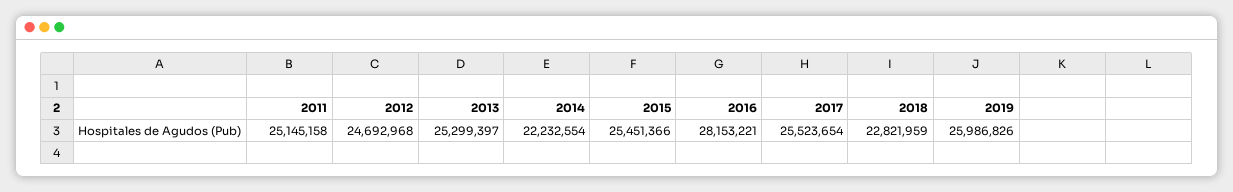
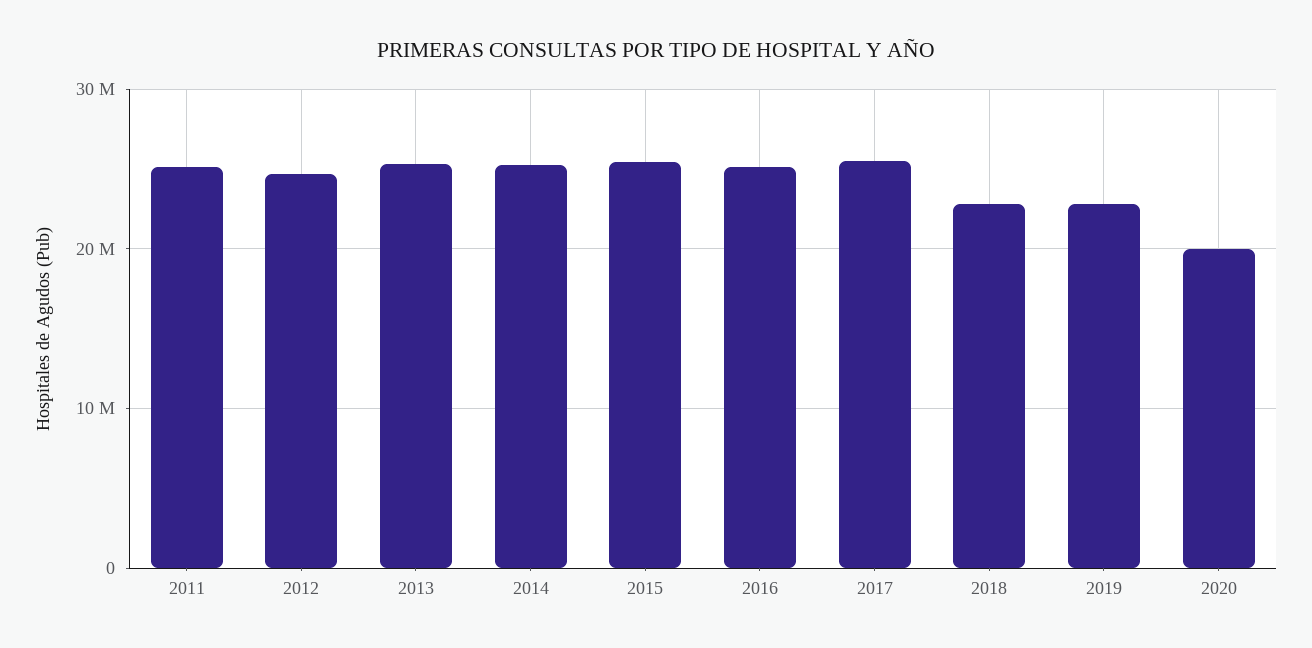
2014: 22232554 -> 25000000
2016: 28153221 -> 25000000
2019: 25986826 -> 23000000
2020: none -> 20000000

